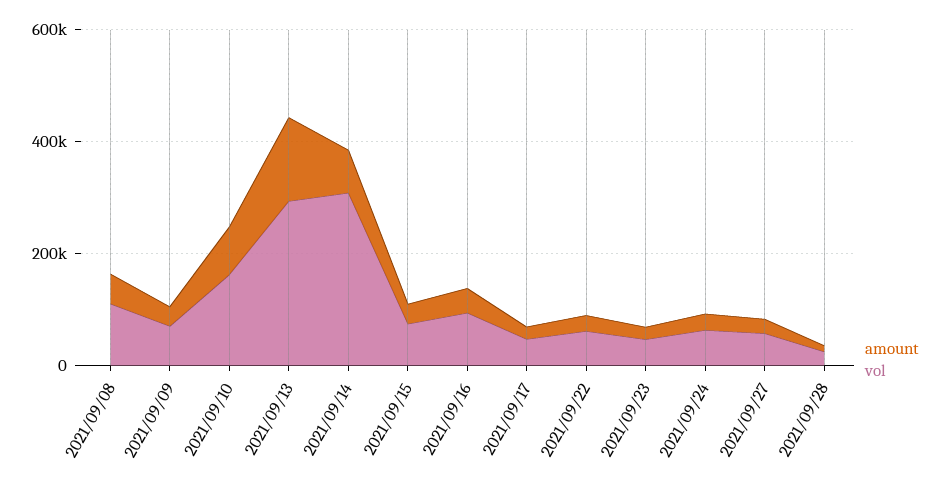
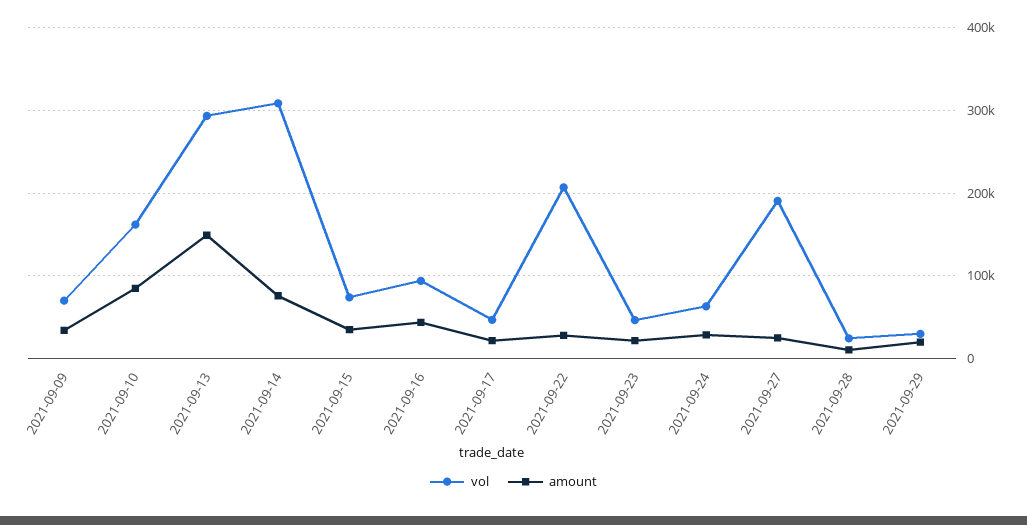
amount, 2021/09/08: 50000 -> none
vol, 2021/09/08: 100000 -> none
vol, 2021/09/22: 50000 -> 210000
vol, 2021/09/27: 50000 -> 190000
vol, 2021-09-29: none -> 30000
amount, 2021-09-29: none -> 20000

